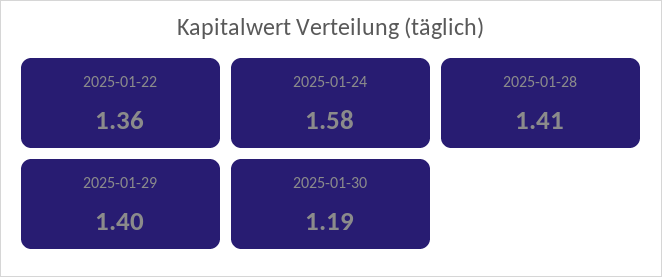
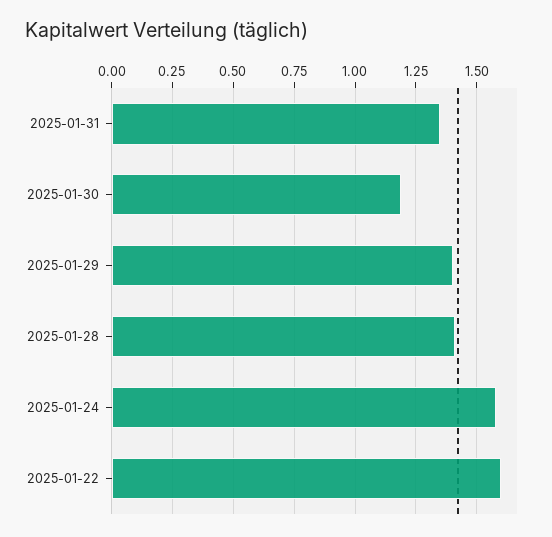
2025-01-22: 1.36 -> 1.6
2025-01-31: none -> 1.35

